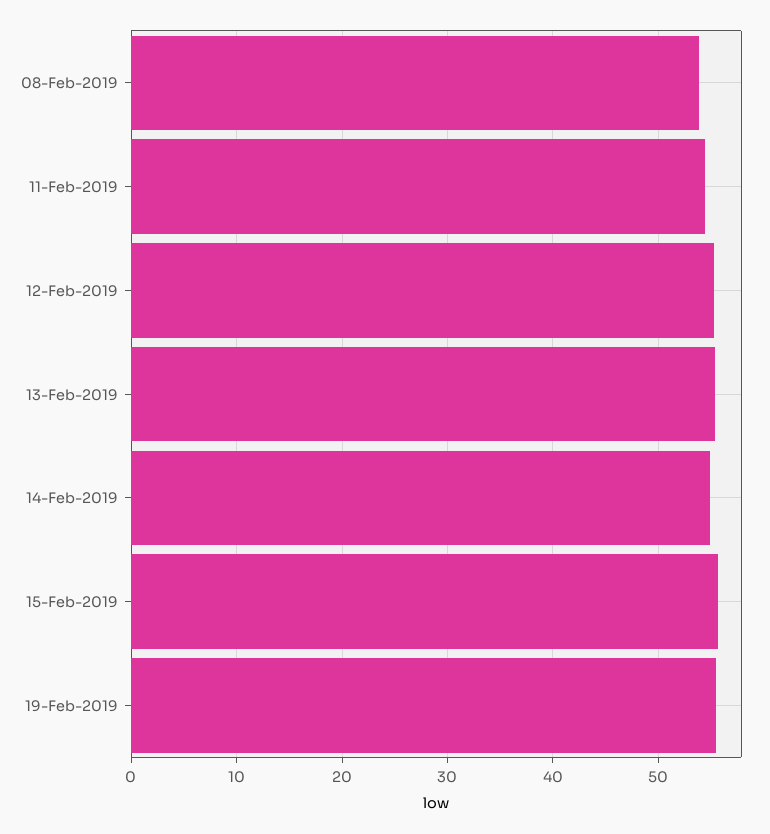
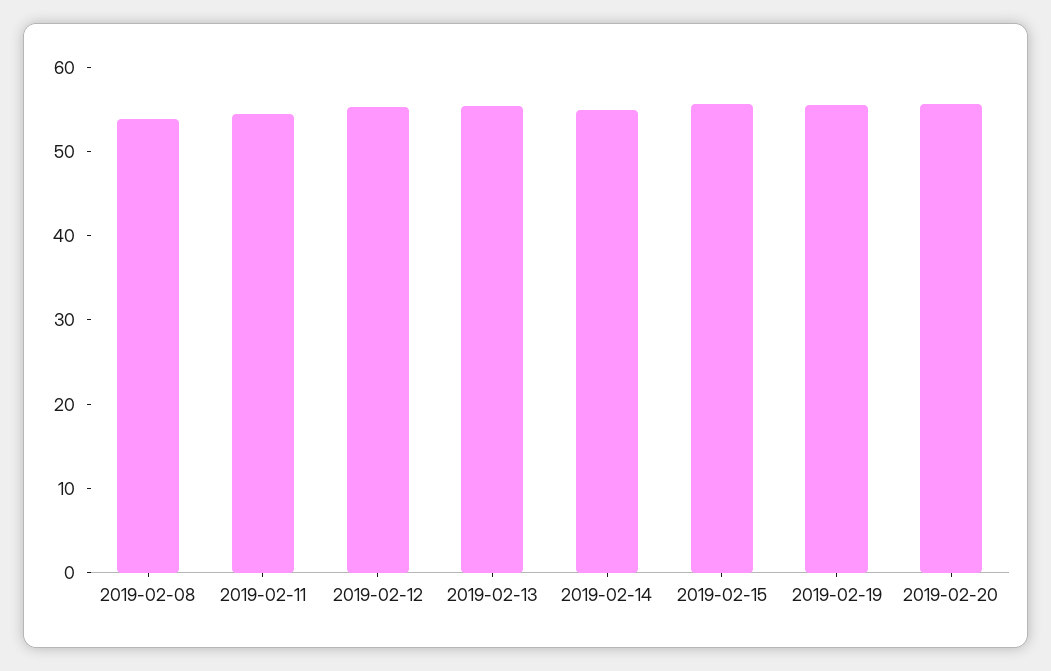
2019-02-20: none -> 56

